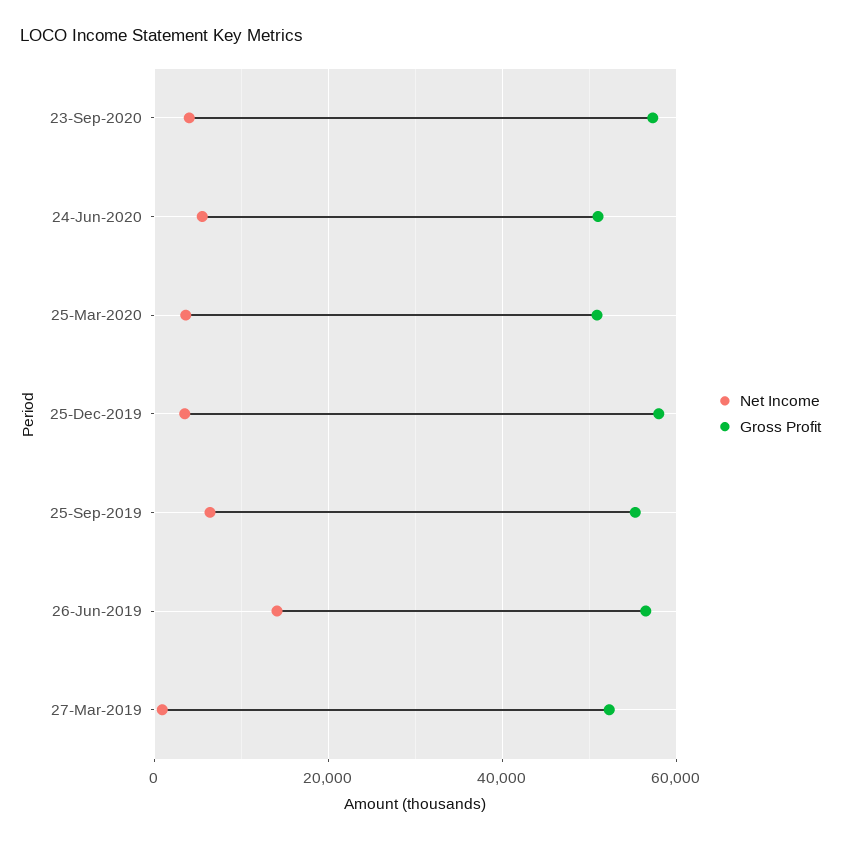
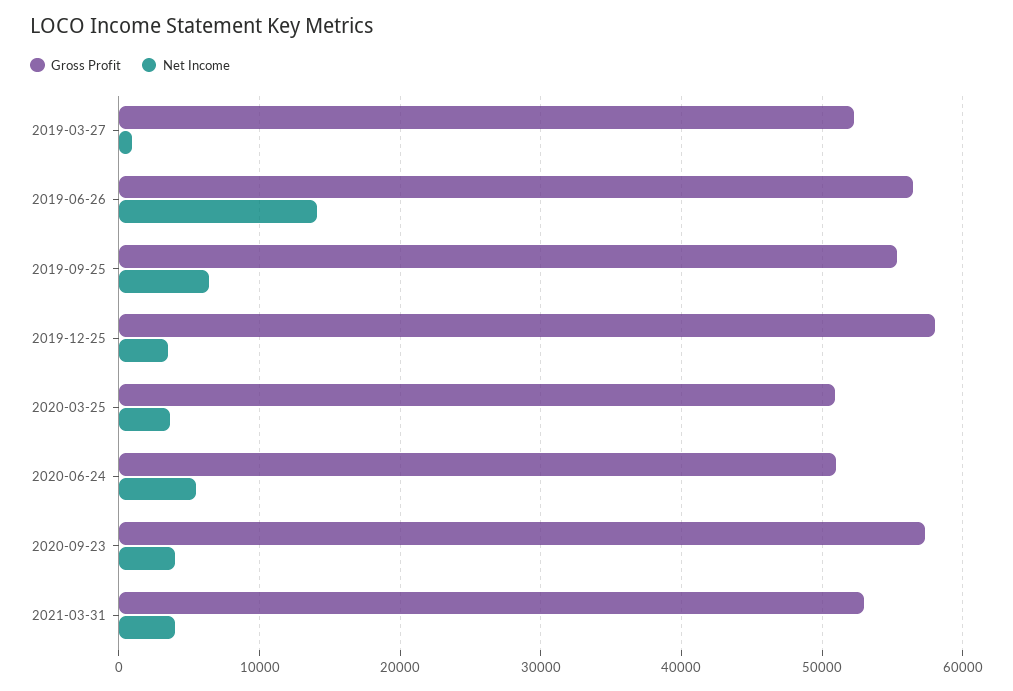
Gross Profit, 2021-03-31: none -> 53000
Net Income, 2021-03-31: none -> 4000

